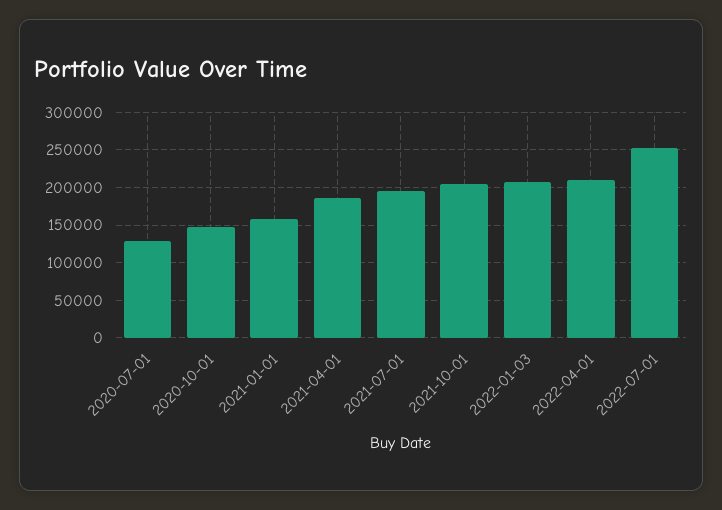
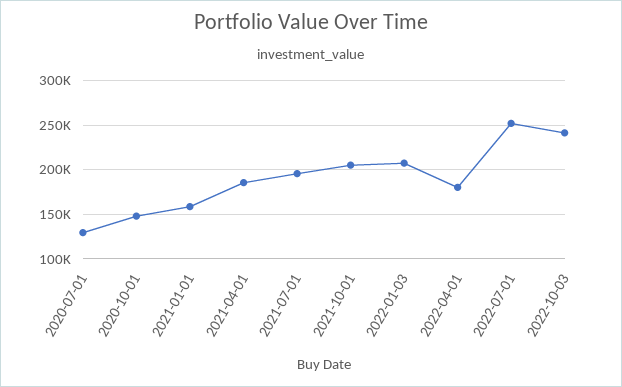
2022-04-01: 210000 -> 180000
2022-10-03: none -> 240000

